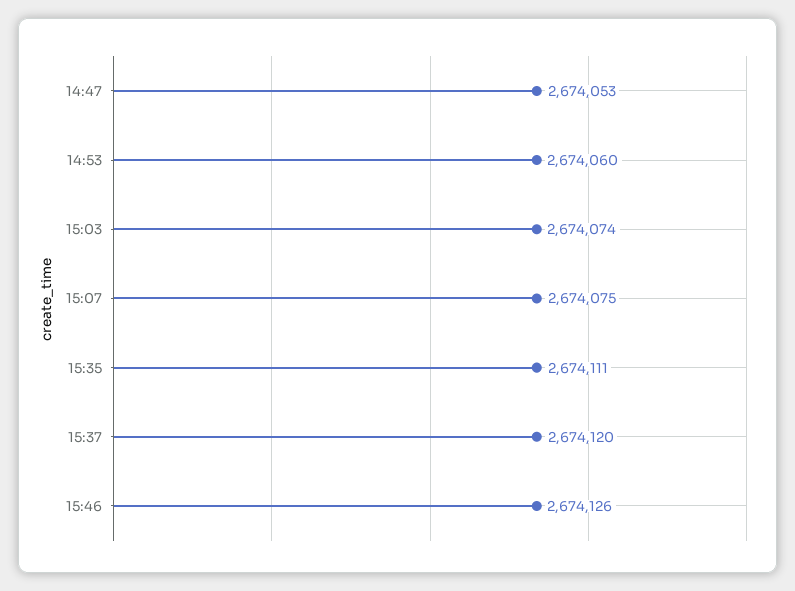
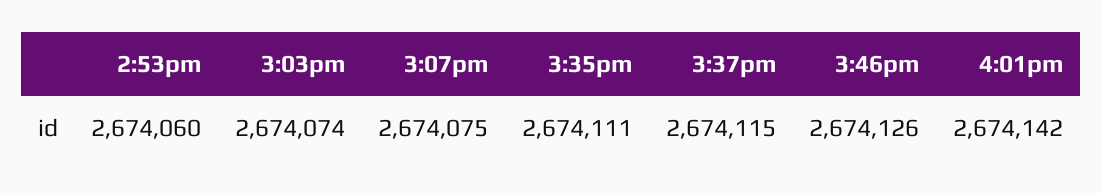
14:47: 2674053 -> none
15:37: 2674120 -> 2674115
4:01pm: none -> 2674142

